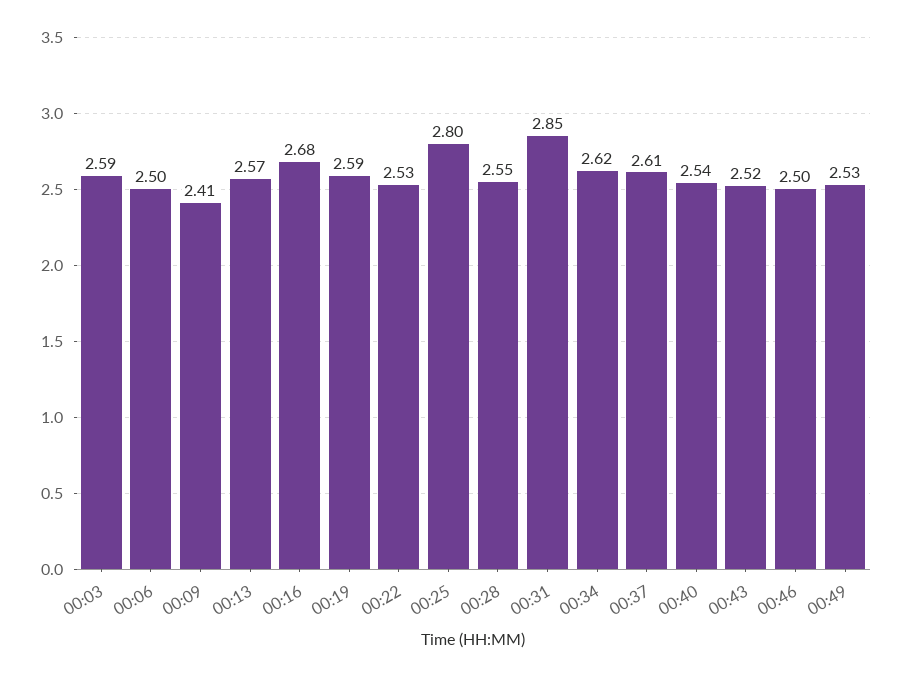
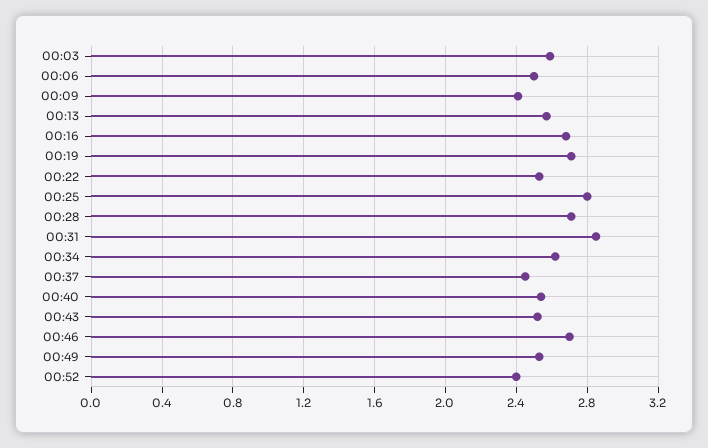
00:19: 2.59 -> 2.7
00:28: 2.55 -> 2.7
00:37: 2.61 -> 2.45
00:46: 2.5 -> 2.7
00:52: none -> 2.4

